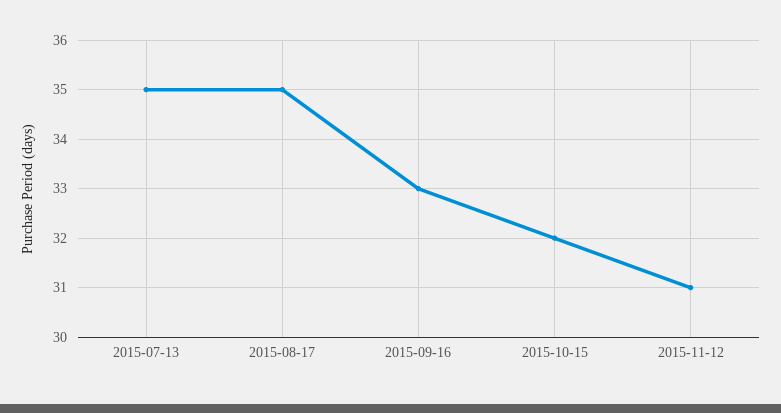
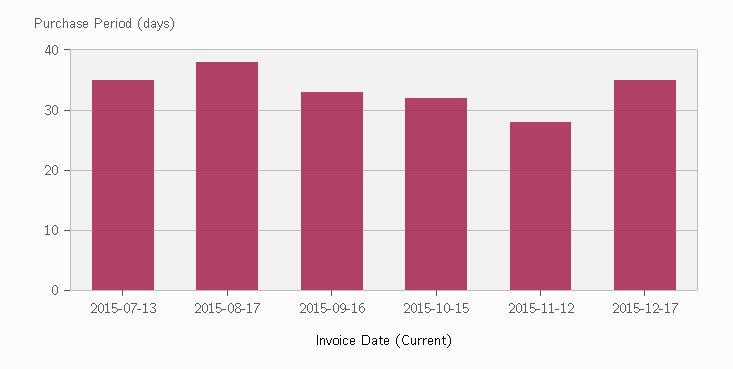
2015-08-17: 35 -> 38
2015-11-12: 31 -> 28
2015-12-17: none -> 35

